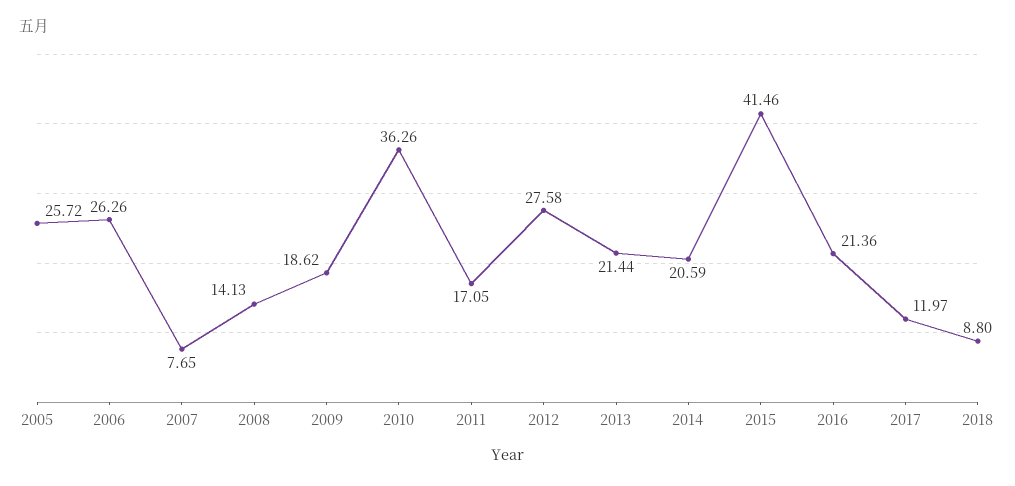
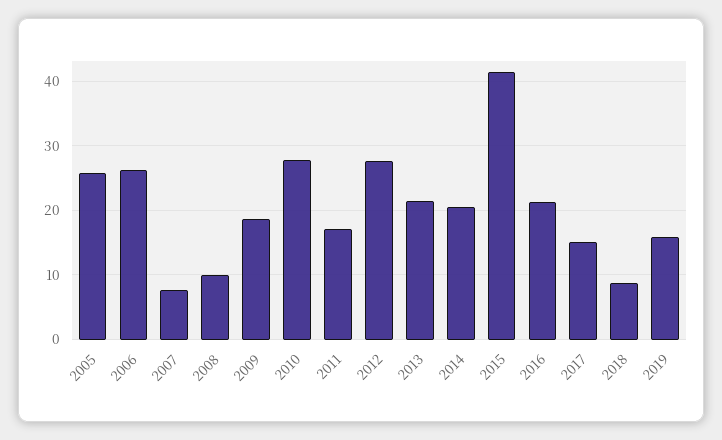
2008: 14.13 -> 10
2010: 36.26 -> 28
2017: 11.97 -> 15
2019: none -> 16

